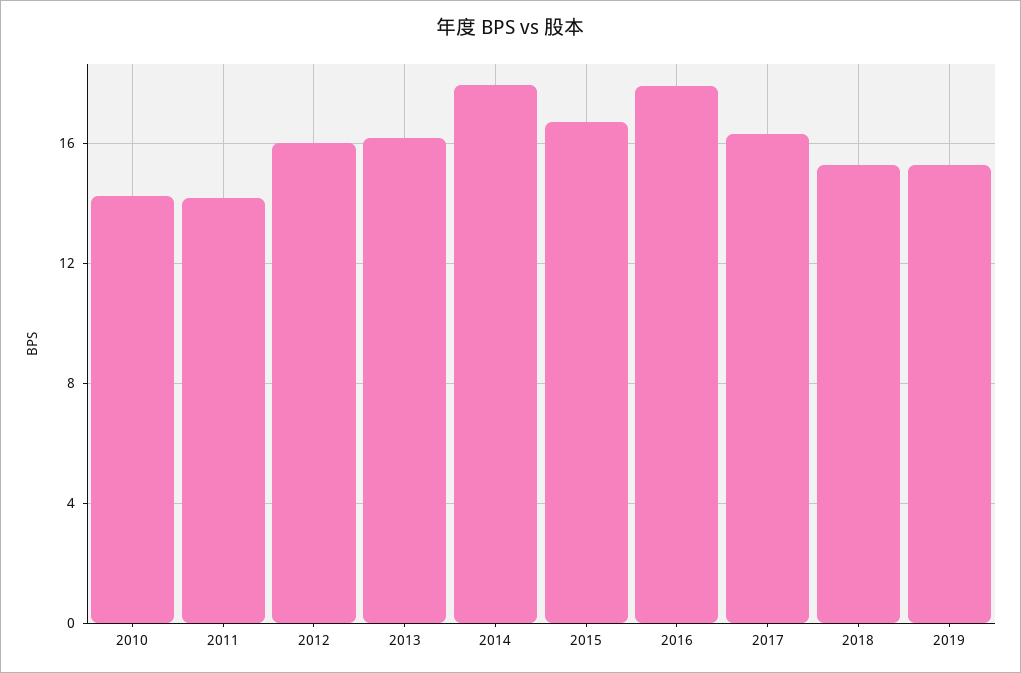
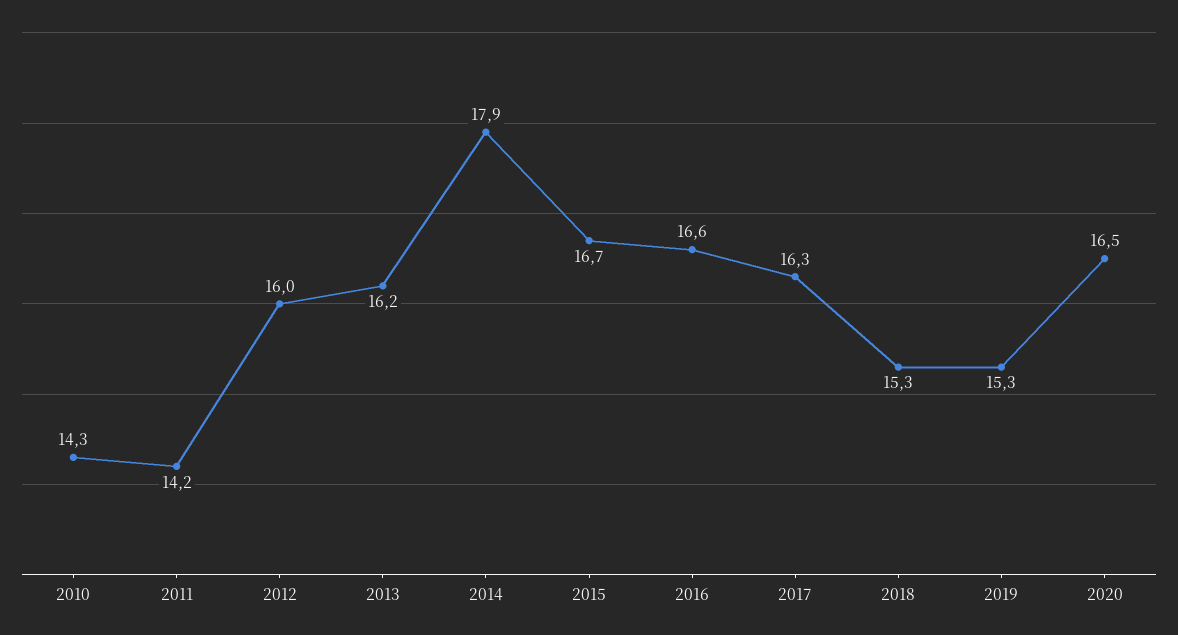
2016: 18 -> 16.6
2020: none -> 16.5

